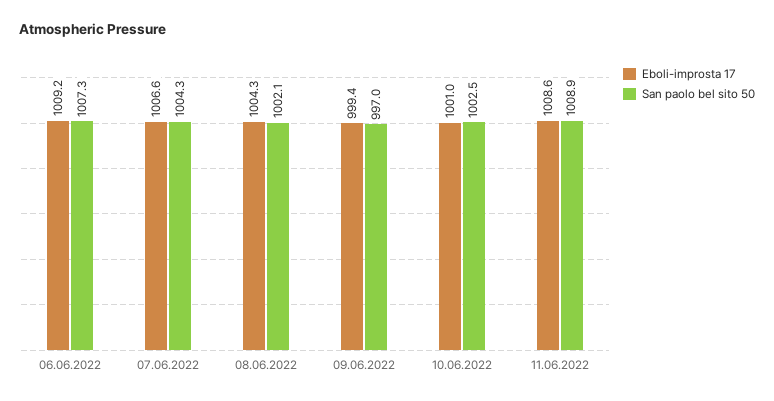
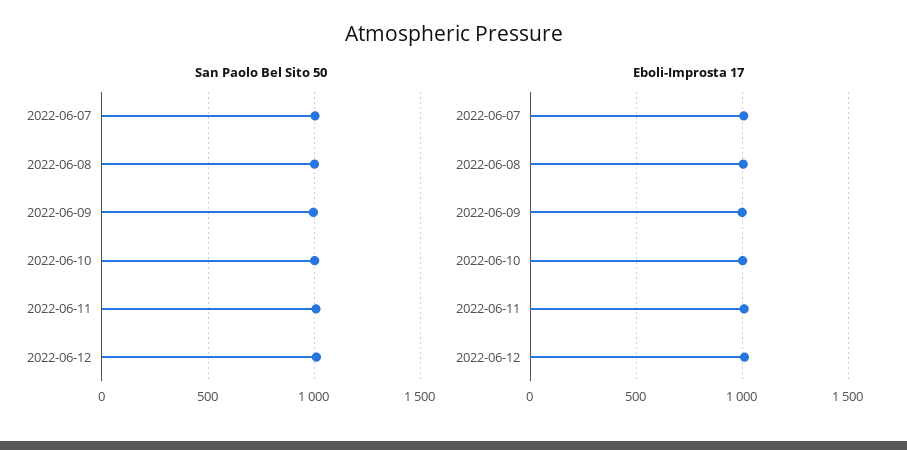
Eboli-improsta 17, 06.06.2022: 1009.2 -> none
San paolo bel sito 50, 06.06.2022: 1007.3 -> none
San paolo bel sito 50, 2022-06-12: none -> 1000
Eboli-improsta 17, 2022-06-12: none -> 1000

